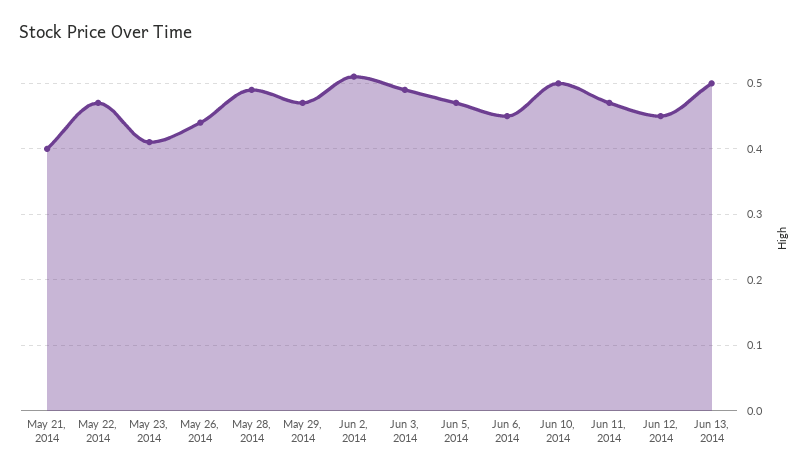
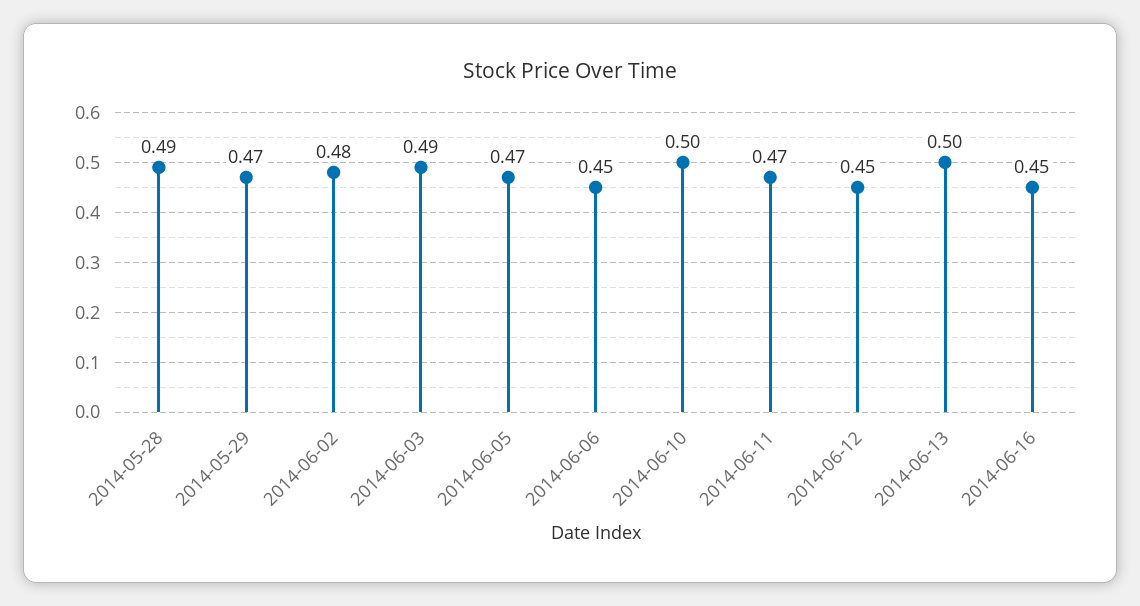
May 21, 2014: 0.4 -> none
May 22, 2014: 0.47 -> none
May 23, 2014: 0.41 -> none
May 26, 2014: 0.44 -> none
Jun 2, 2014: 0.51 -> 0.48
2014-06-16: none -> 0.45

